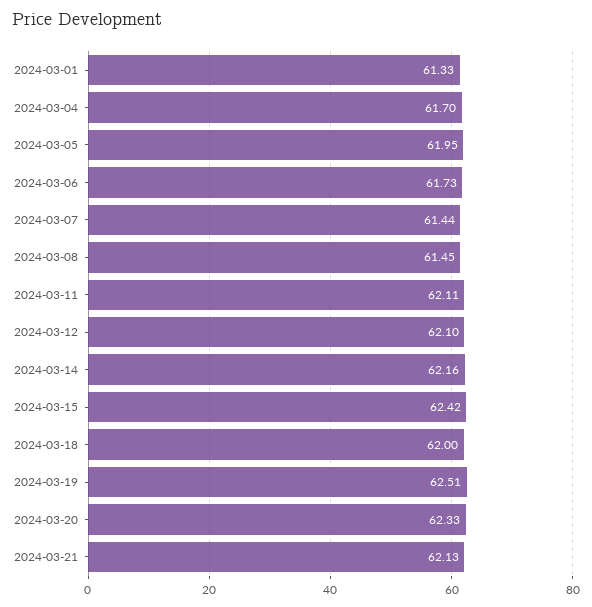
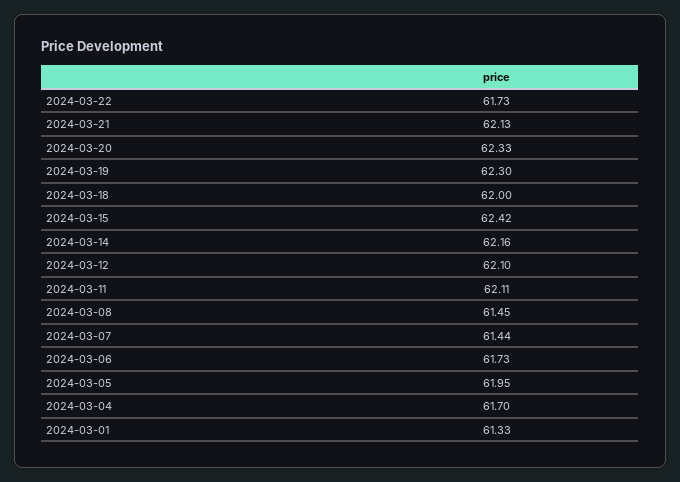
2024-03-19: 62.51 -> 62.3
2024-03-22: none -> 61.73

